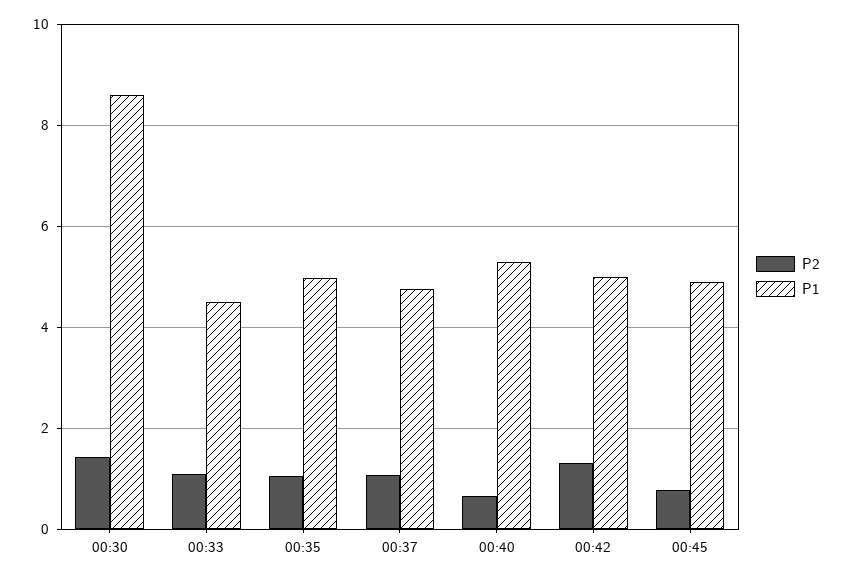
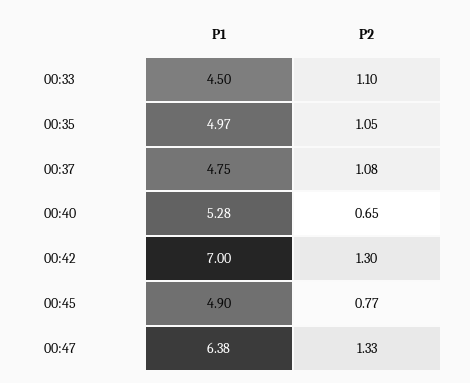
P2, 00:30: 1.4 -> none
P1, 00:30: 8.6 -> none
P1, 00:42: 5 -> 7
P1, 00:47: none -> 6.38
P2, 00:47: none -> 1.33

